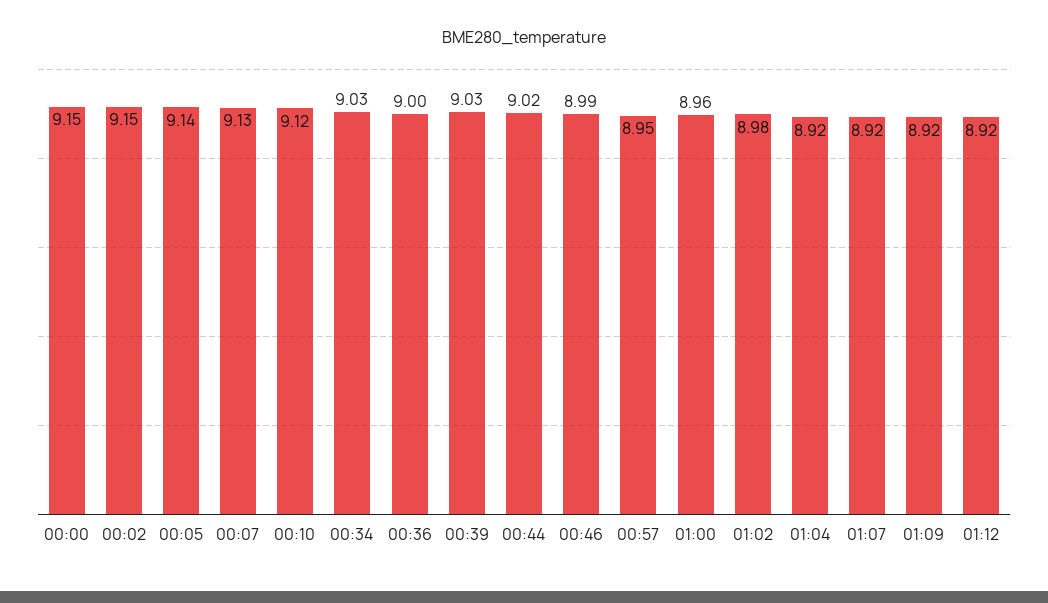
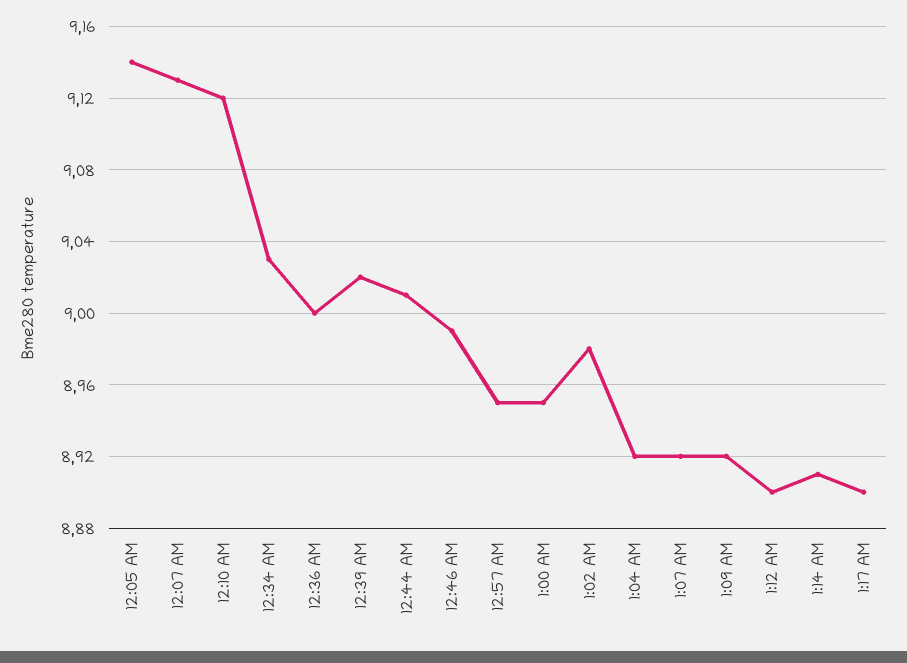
00:00: 9.15 -> none
00:02: 9.15 -> none
00:39: 9.03 -> 9.02
00:44: 9.02 -> 9.01
01:00: 8.96 -> 8.95
01:12: 8.92 -> 8.9
1:14 AM: none -> 8.91
1:17 AM: none -> 8.9

